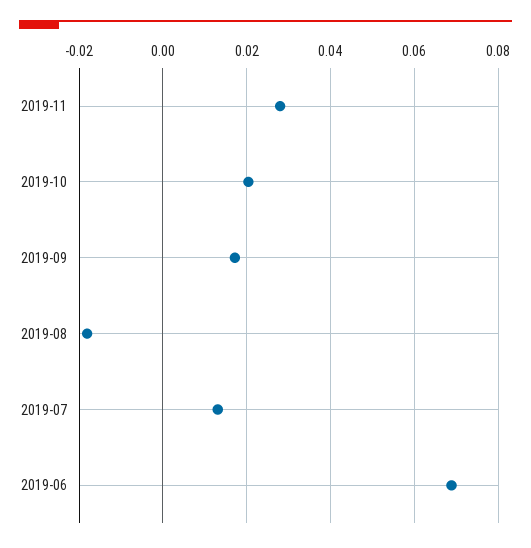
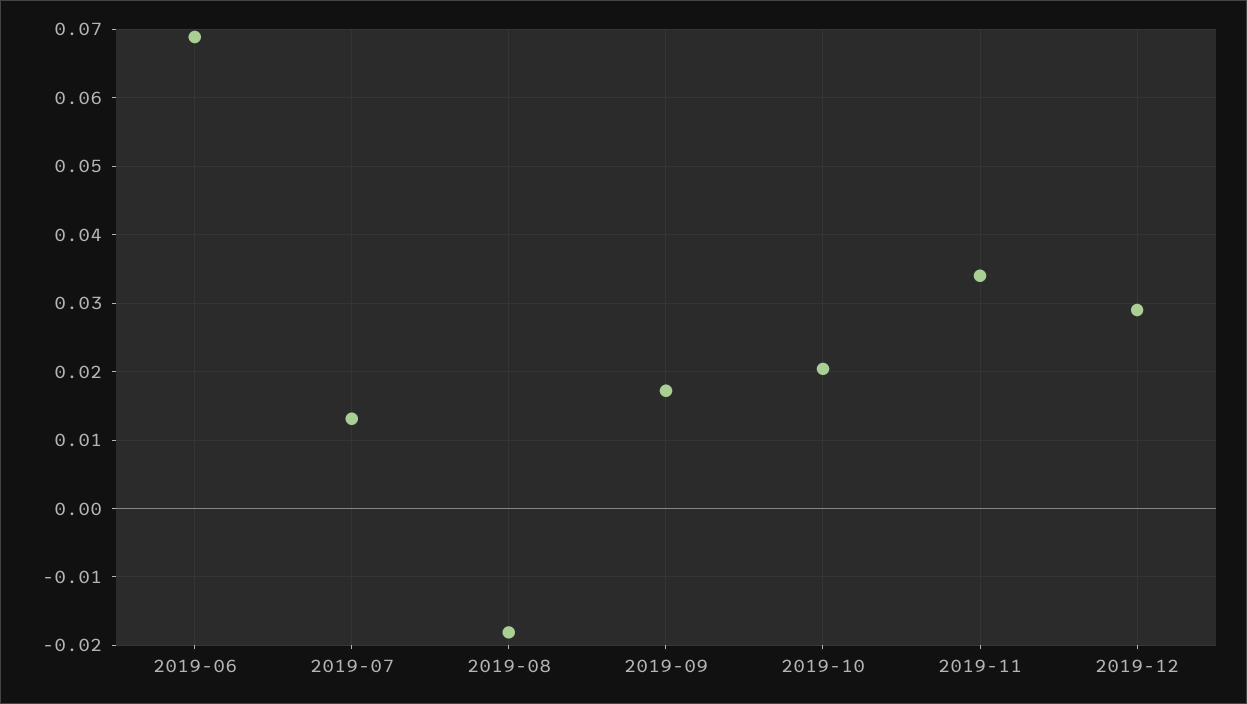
2019-11: 0.028 -> 0.034
2019-12: none -> 0.029

